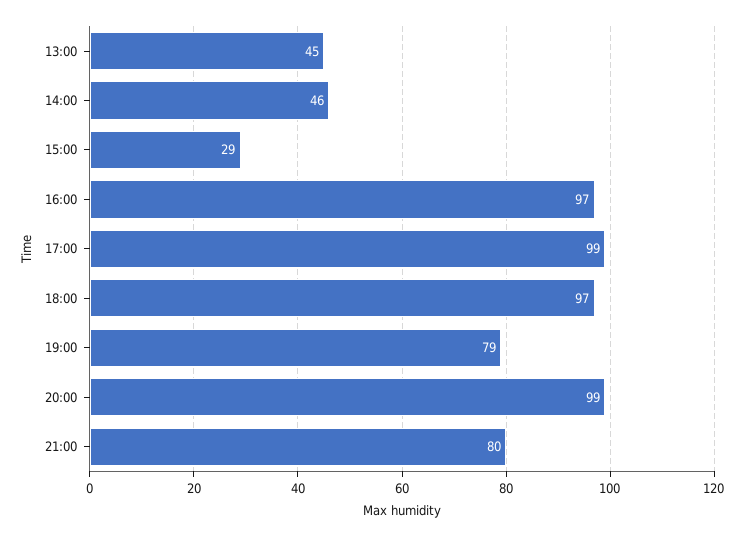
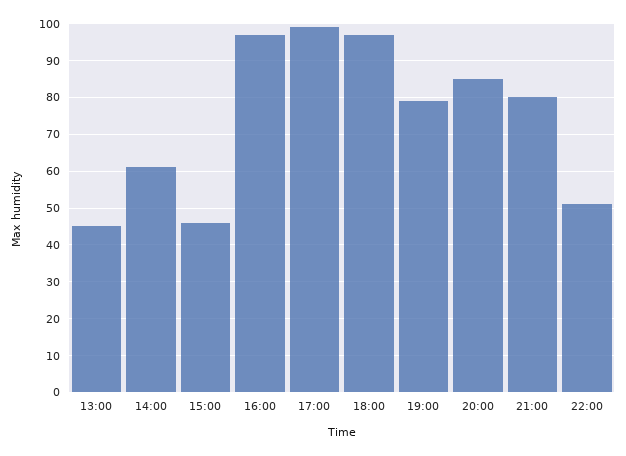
14:00: 46 -> 60
15:00: 29 -> 45
20:00: 99 -> 85
22:00: none -> 50

